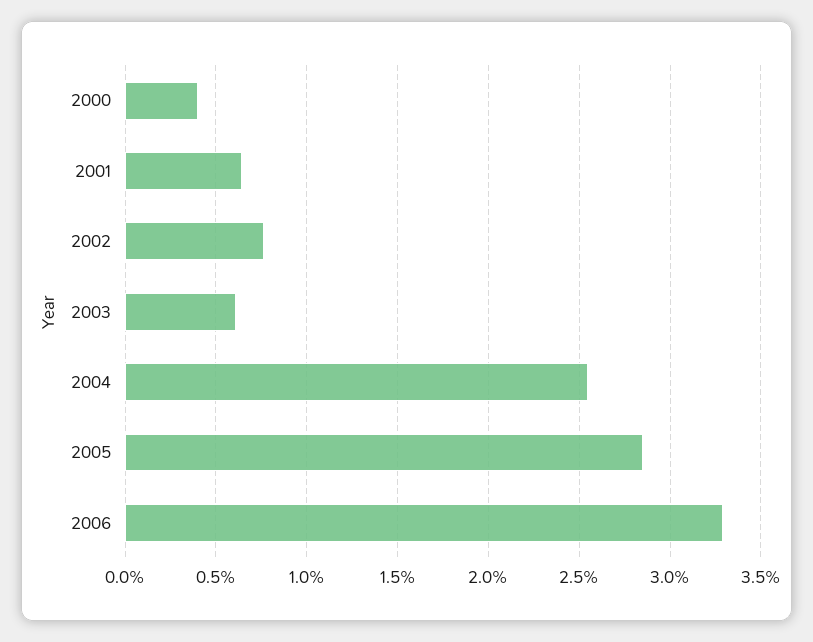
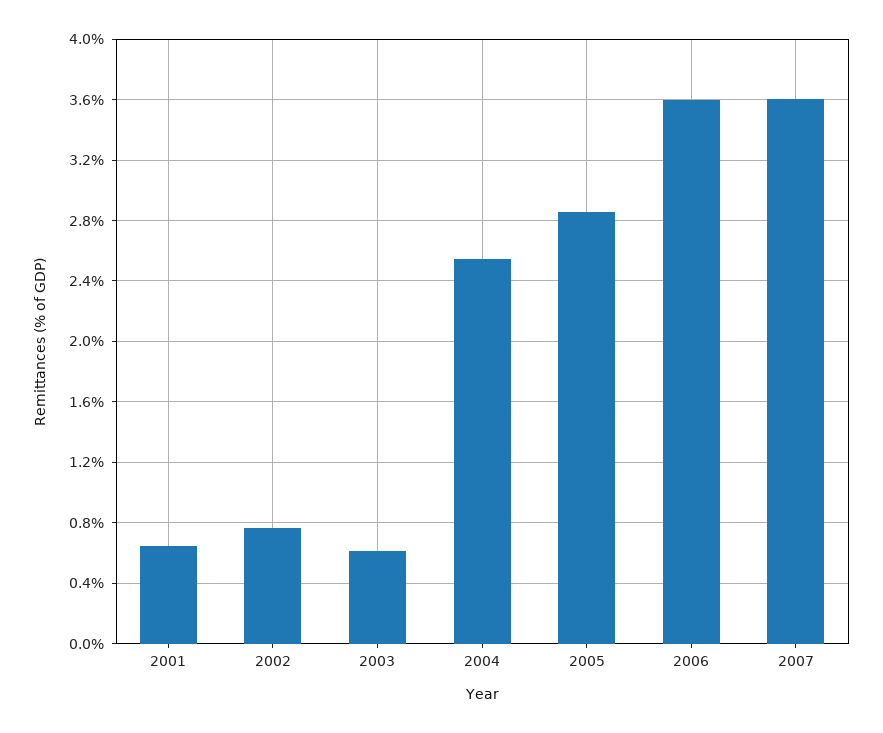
2000: 0.4 -> none
2006: 3.3 -> 3.6
2007: none -> 3.6

